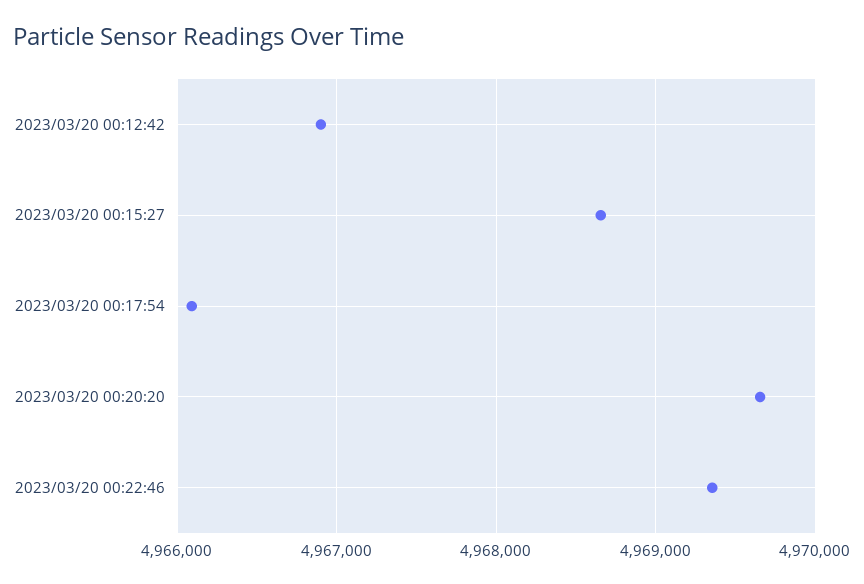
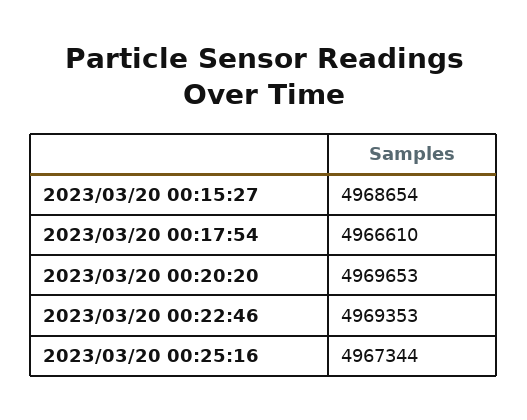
2023/03/20 00:12:42: 4966900 -> none
2023/03/20 00:17:54: 4966100 -> 4966610
2023/03/20 00:25:16: none -> 4967344

